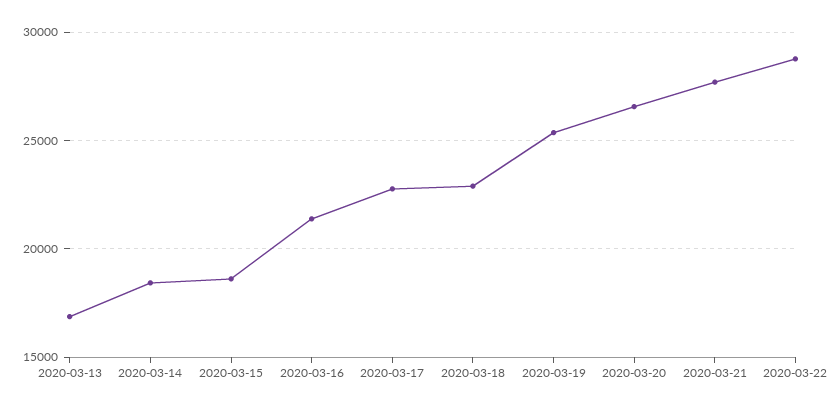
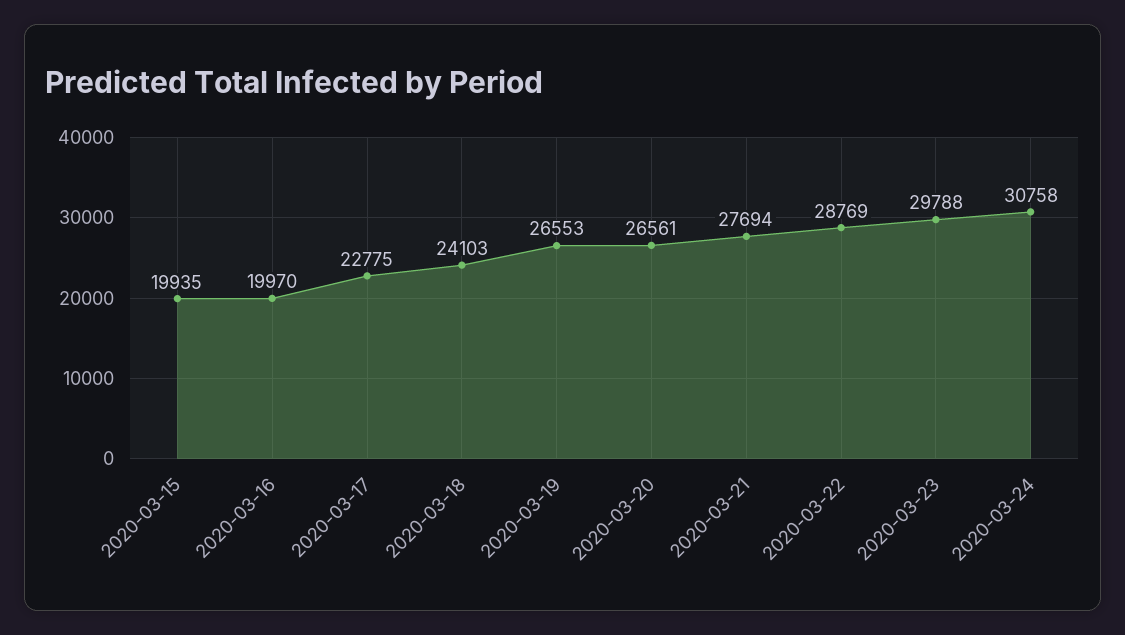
2020-03-13: 17000 -> none
2020-03-14: 18500 -> none
2020-03-15: 18500 -> 19935
2020-03-16: 21500 -> 19970
2020-03-18: 23000 -> 24103
2020-03-19: 25500 -> 26553
2020-03-23: none -> 29788
2020-03-24: none -> 30758

